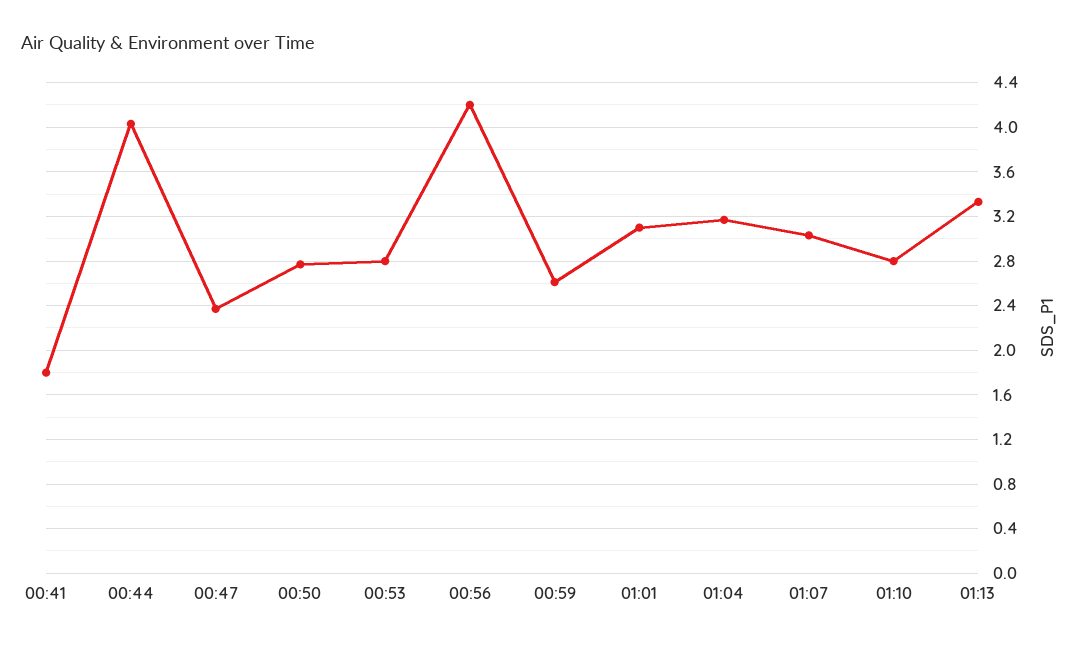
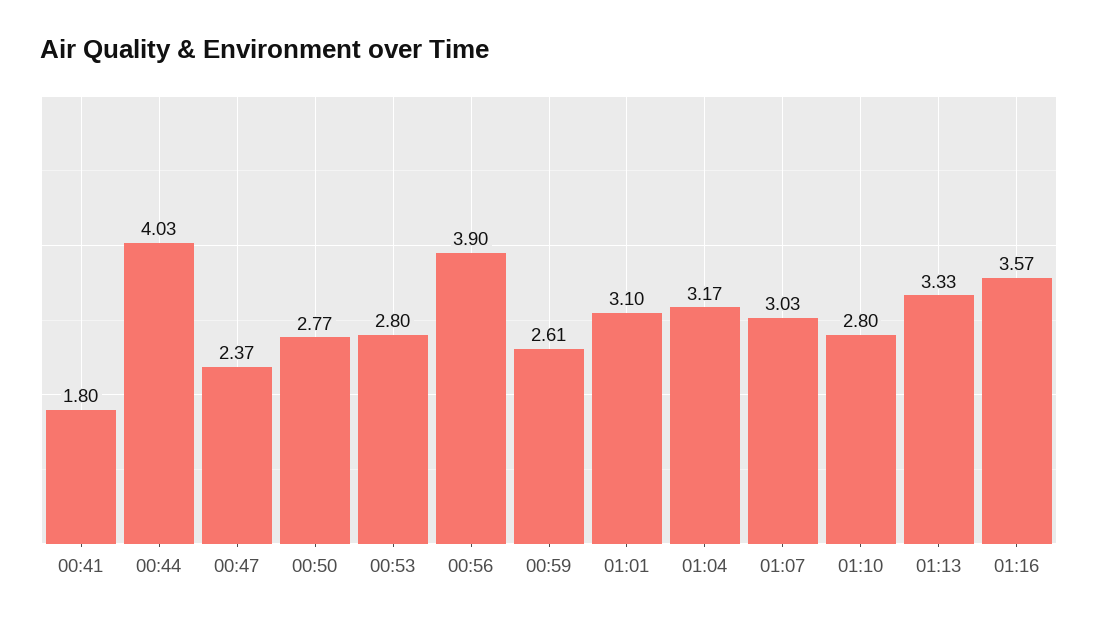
00:56: 4.2 -> 3.9
01:16: none -> 3.57

